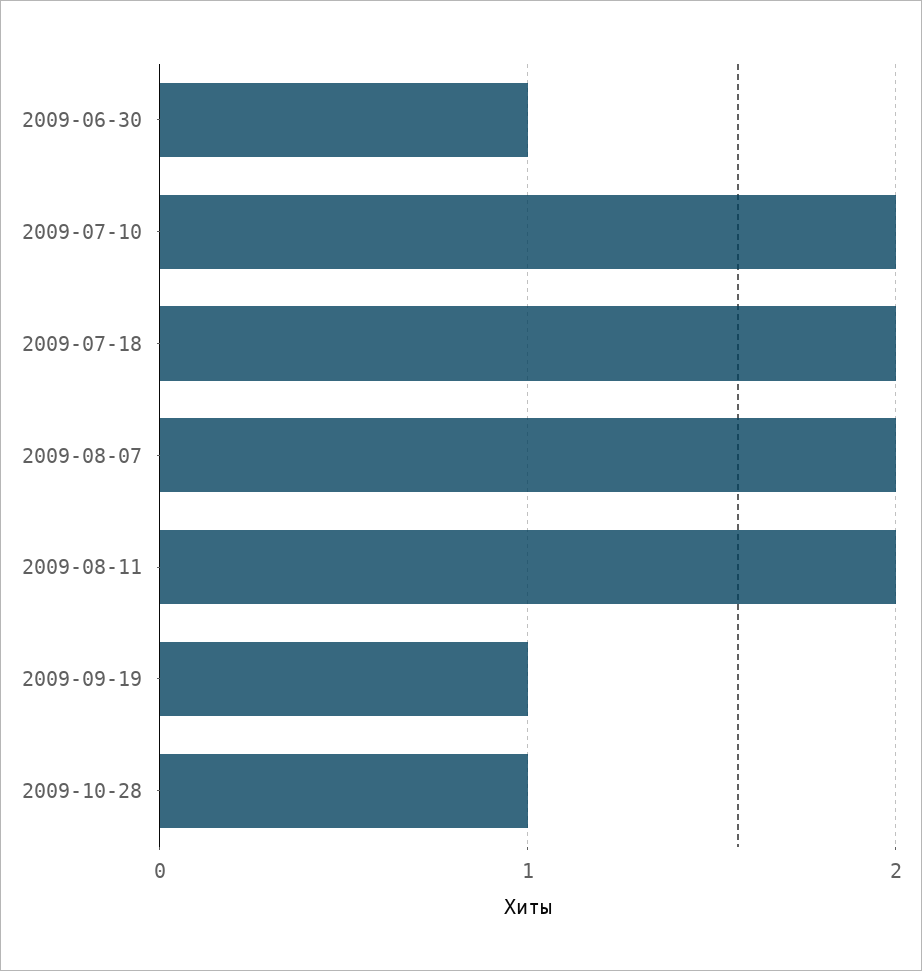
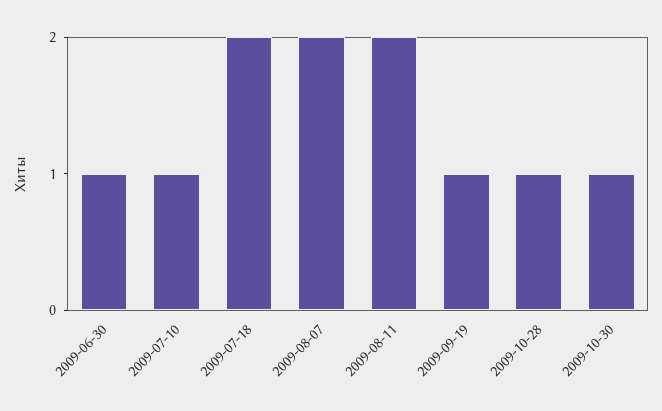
2009-07-10: 2 -> 1
2009-10-30: none -> 1

